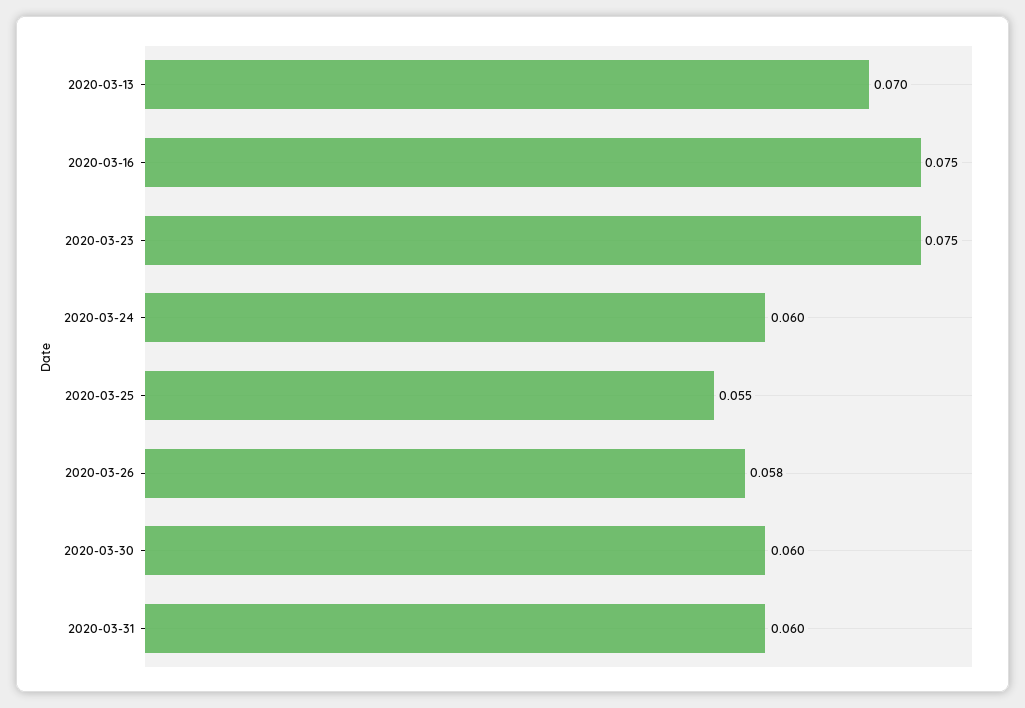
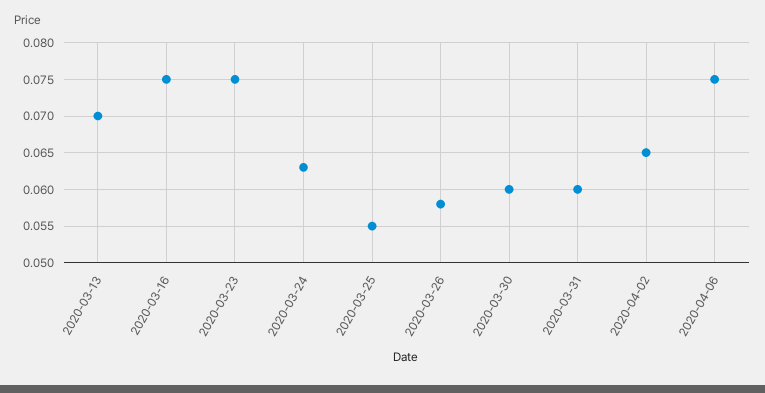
2020-03-24: 0.06 -> 0.063
2020-04-02: none -> 0.065
2020-04-06: none -> 0.075

